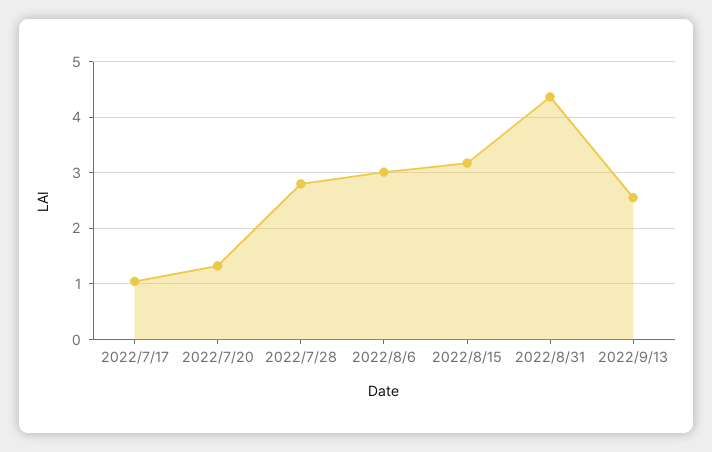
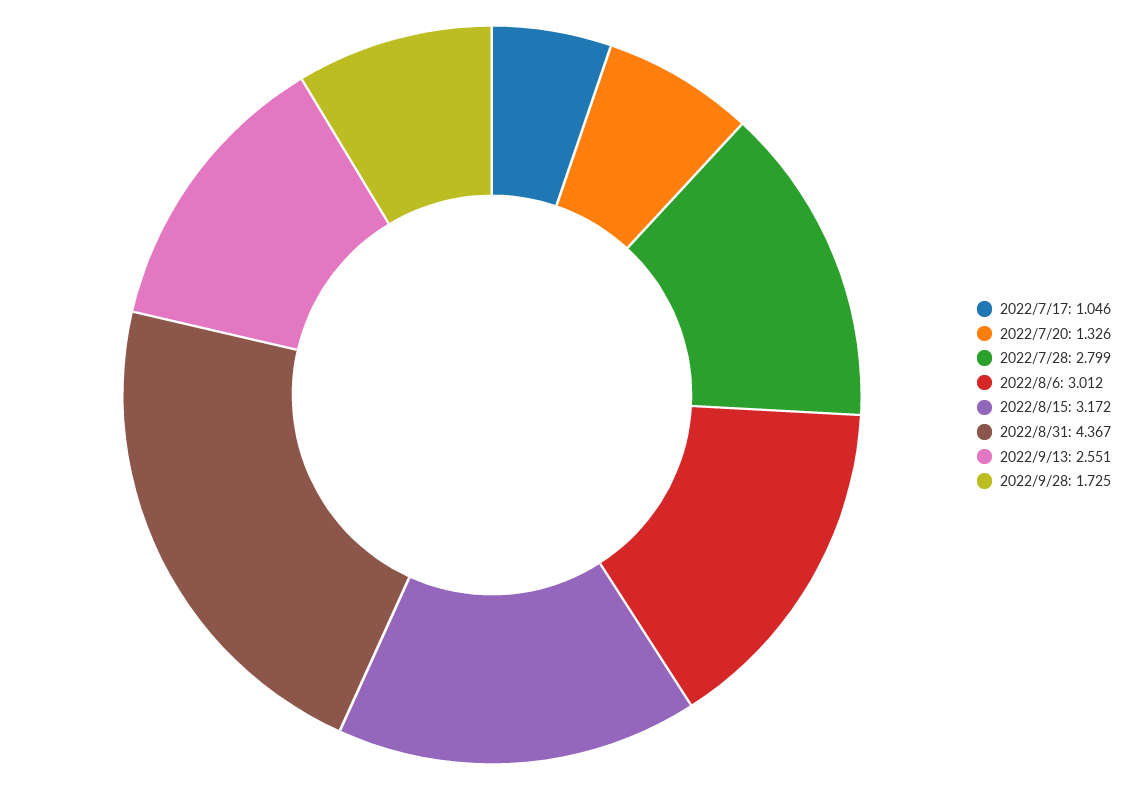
2022/9/28: none -> 1.725

